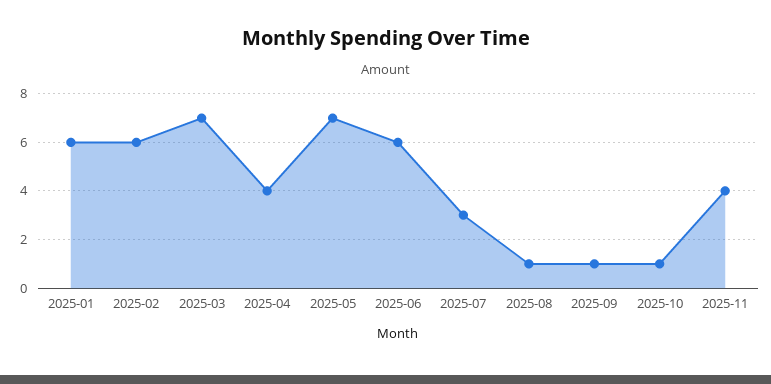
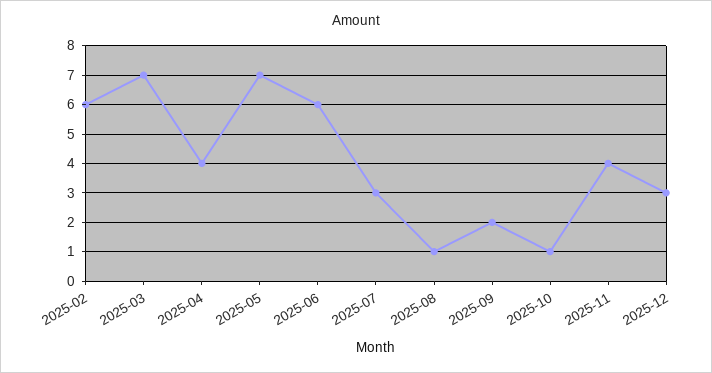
2025-01: 6 -> none
2025-09: 1 -> 2
2025-12: none -> 3

